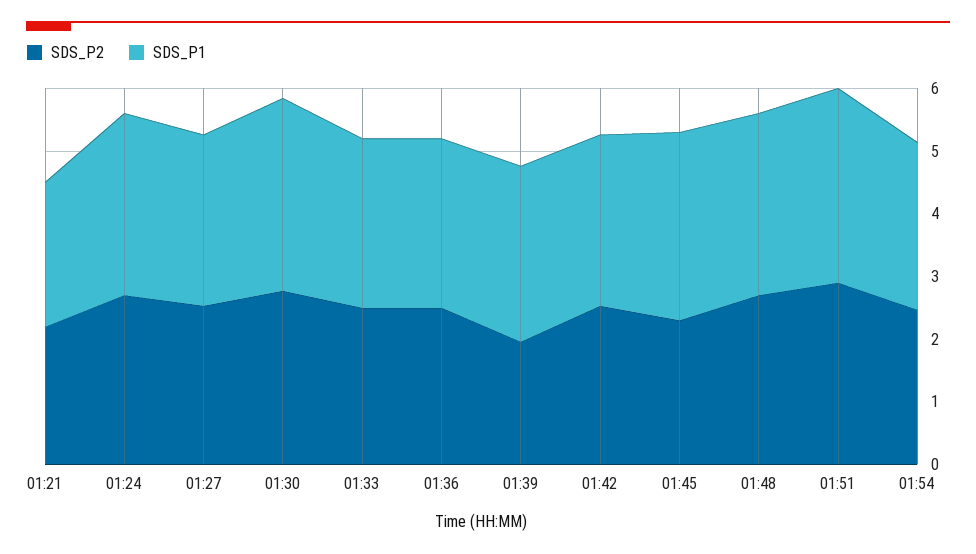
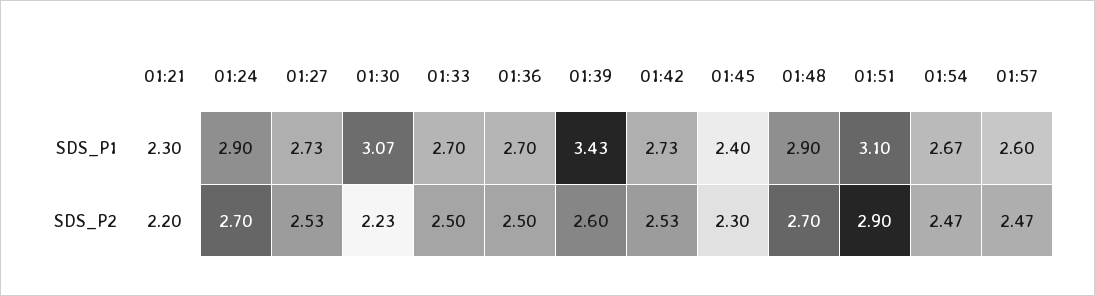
SDS_P2, 01:30: 2.8 -> 2.23
SDS_P2, 01:39: 2 -> 2.6
SDS_P1, 01:39: 2.8 -> 3.43
SDS_P1, 01:45: 3 -> 2.4
SDS_P1, 01:57: none -> 2.6
SDS_P2, 01:57: none -> 2.47

